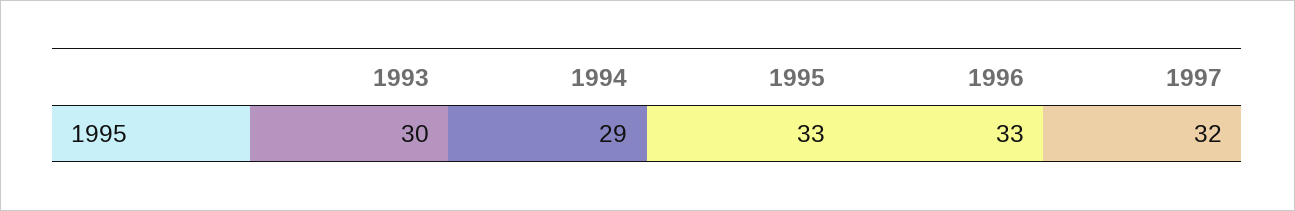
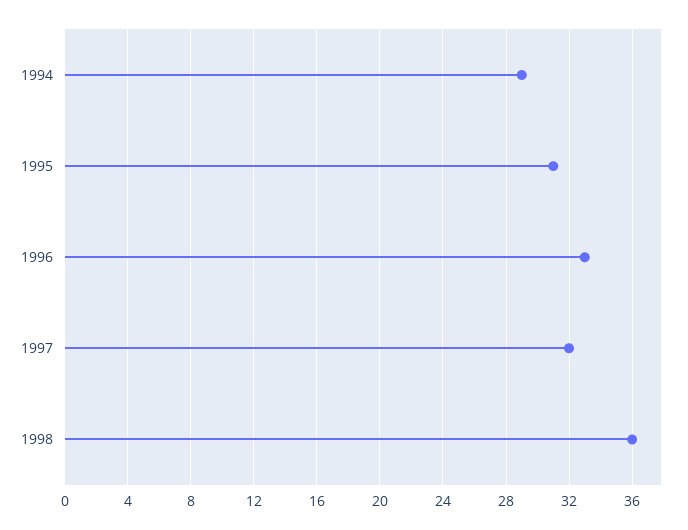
1993: 30 -> none
1995: 33 -> 31
1998: none -> 36

